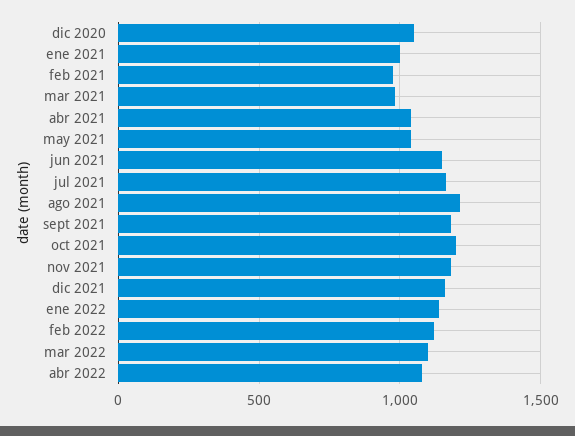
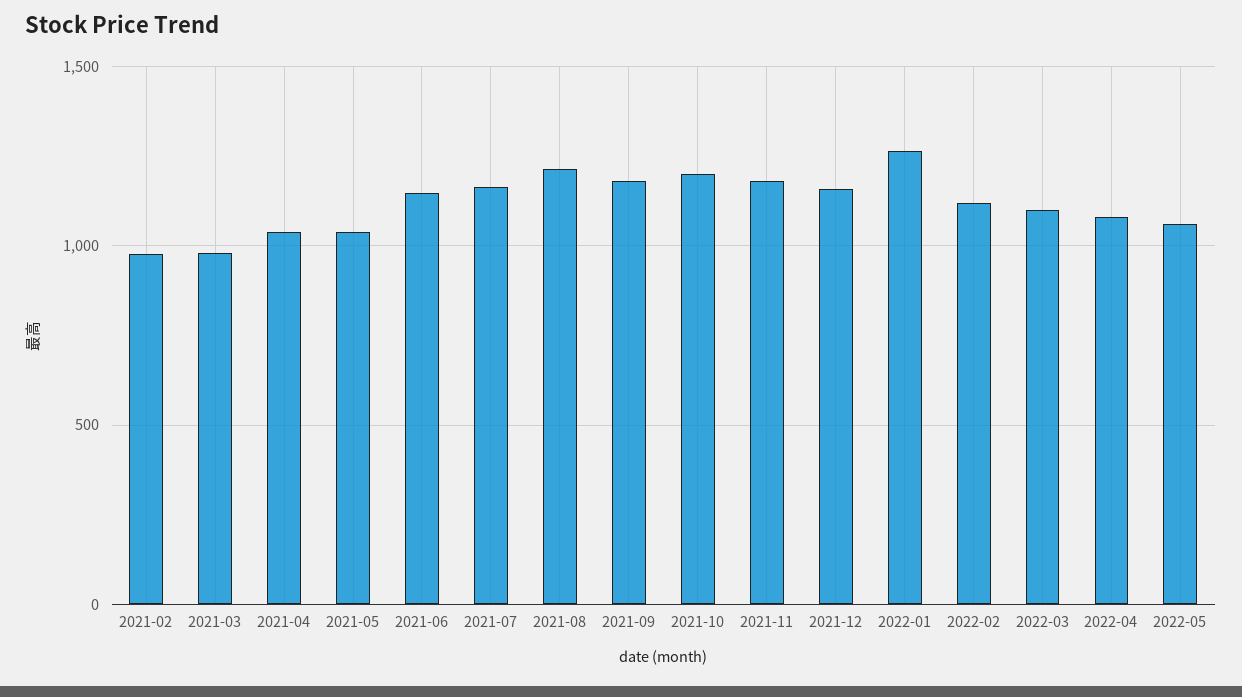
dic 2020: 1050 -> none
ene 2021: 1000 -> none
ene 2022: 1150 -> 1250
2022-05: none -> 1050

